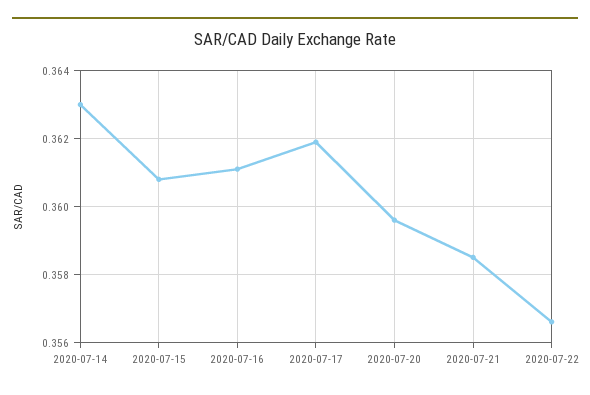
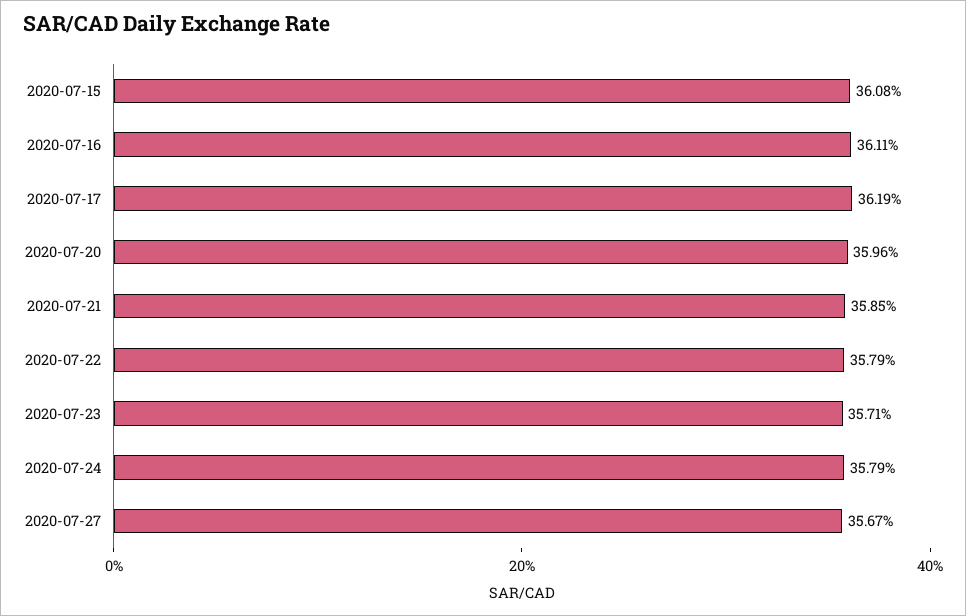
2020-07-14: 0.363 -> none
2020-07-22: 0.3565 -> 0.3579
2020-07-23: none -> 0.3571
2020-07-24: none -> 0.3579
2020-07-27: none -> 0.3567

